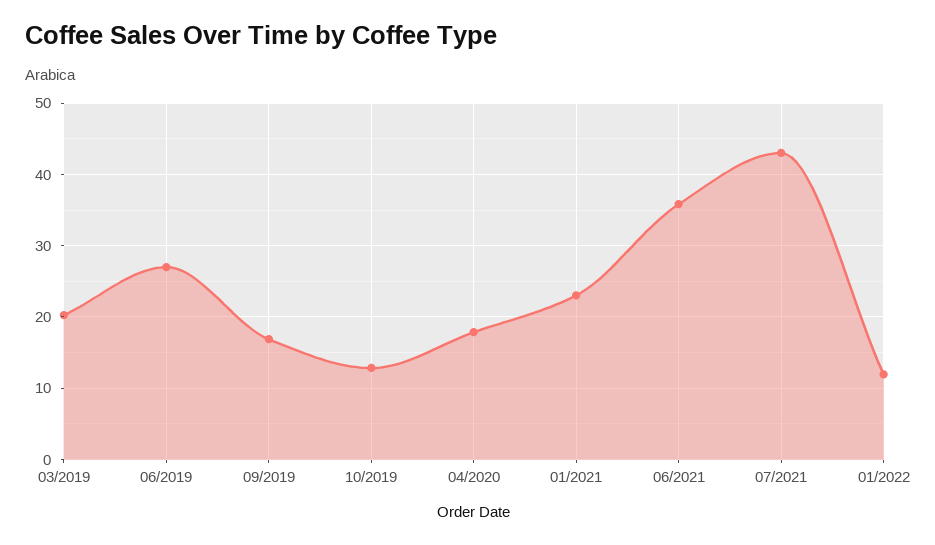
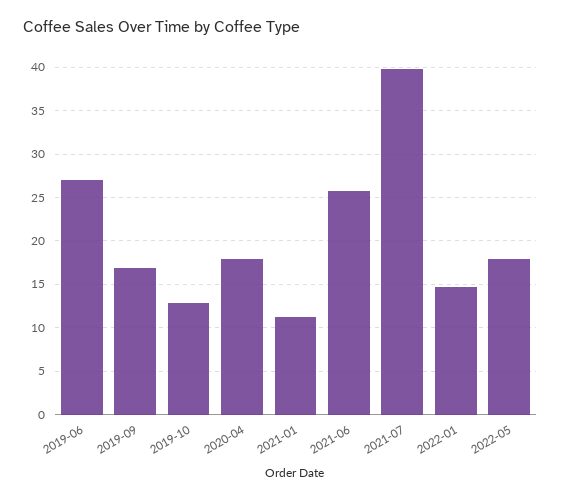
03/2019: 20 -> none
01/2021: 23 -> 11
06/2021: 36 -> 26
07/2021: 43 -> 40
01/2022: 12 -> 15
2022-05: none -> 18

